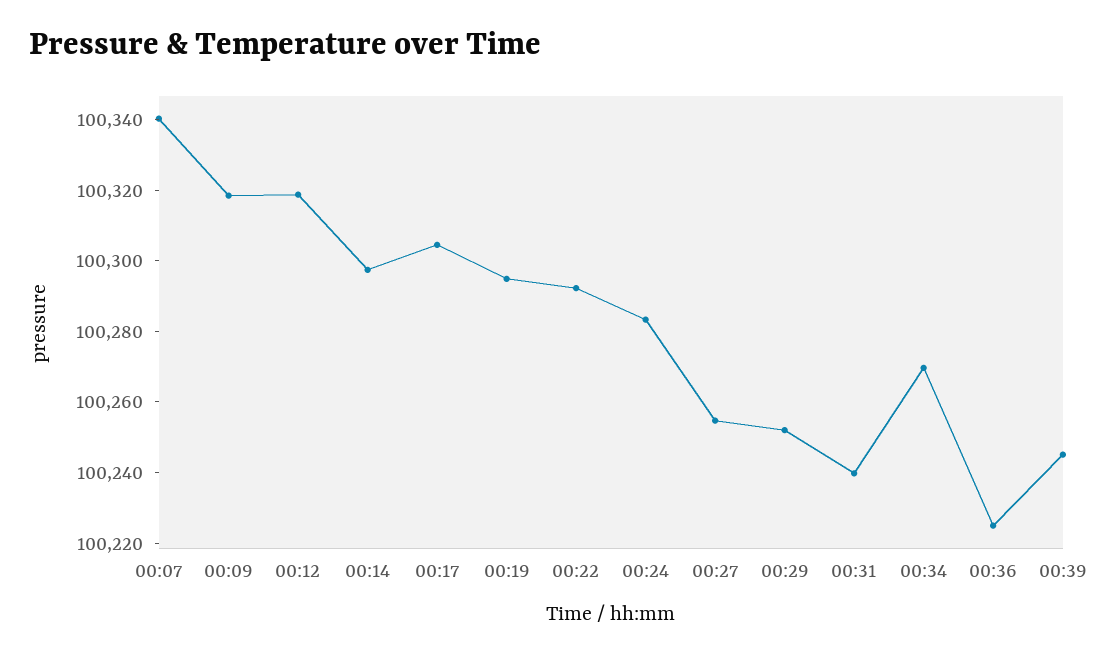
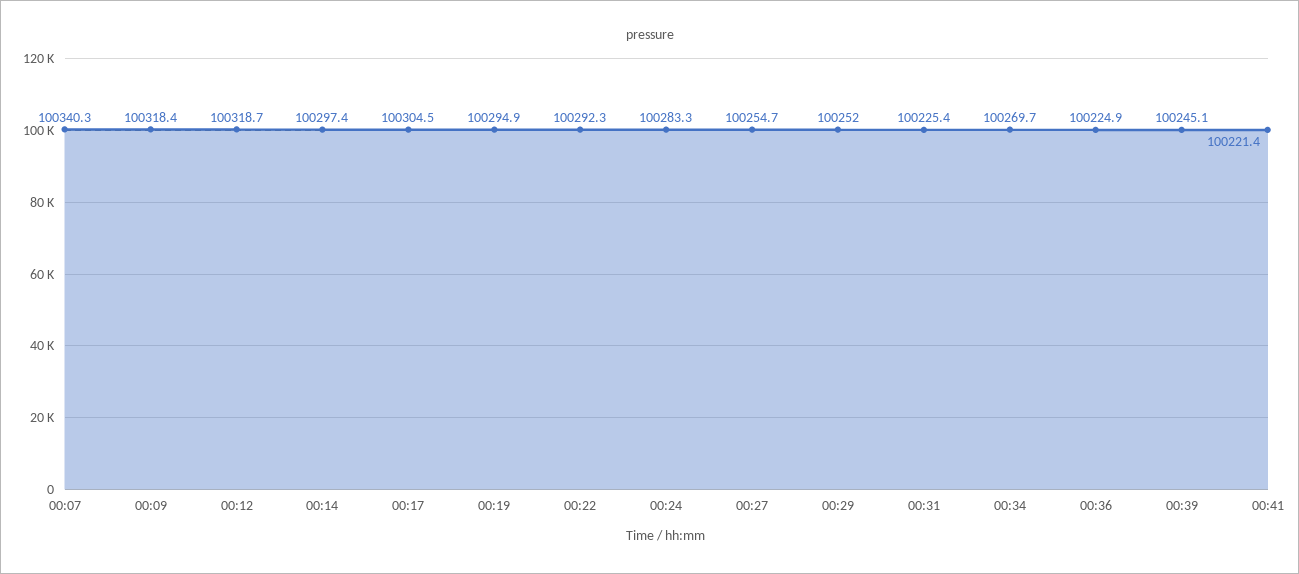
00:31: 100240 -> 100225.4
00:41: none -> 100221.4

